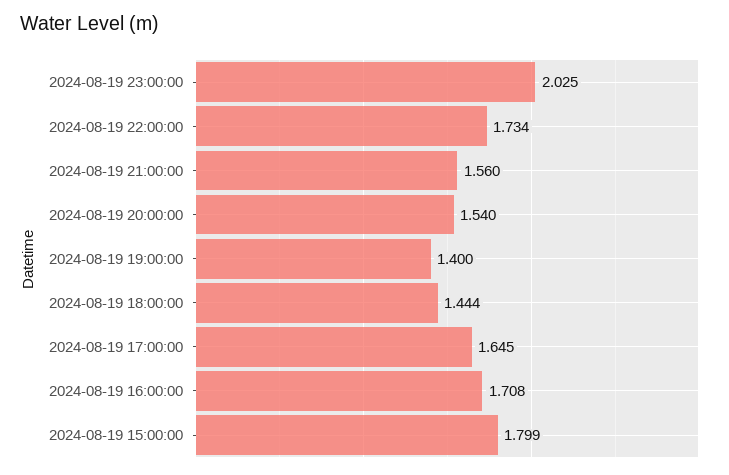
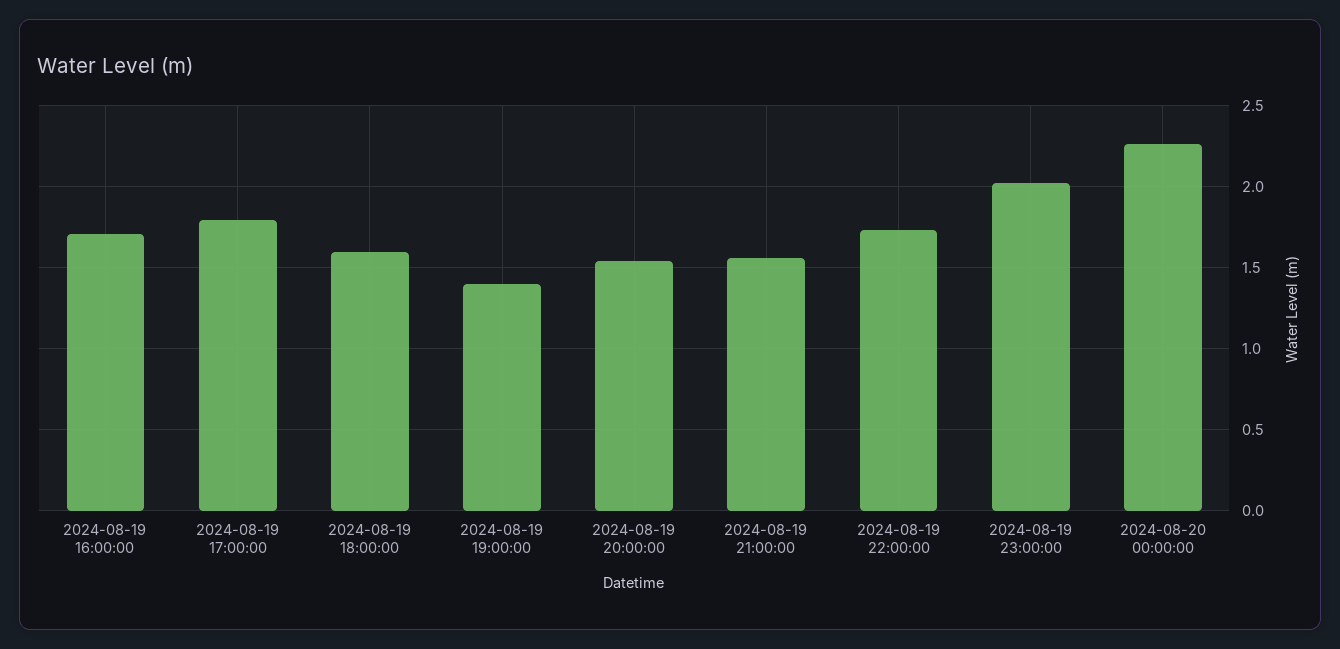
2024-08-19 18:00:00: 1.444 -> 1.6
2024-08-19 17:00:00: 1.645 -> 1.8
2024-08-19 15:00:00: 1.799 -> none
2024-08-20 00:00:00: none -> 2.25

